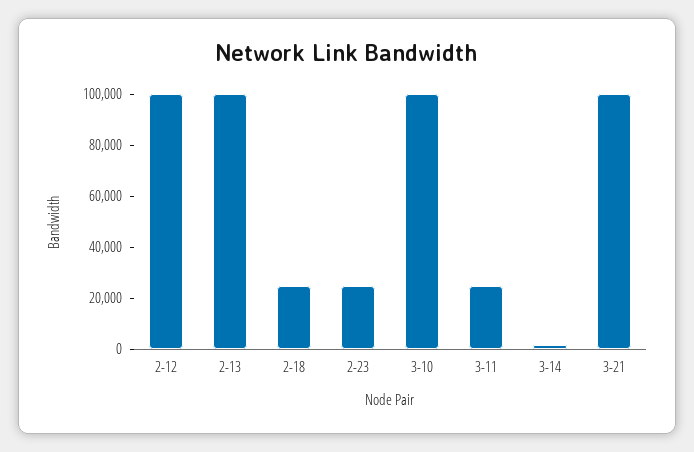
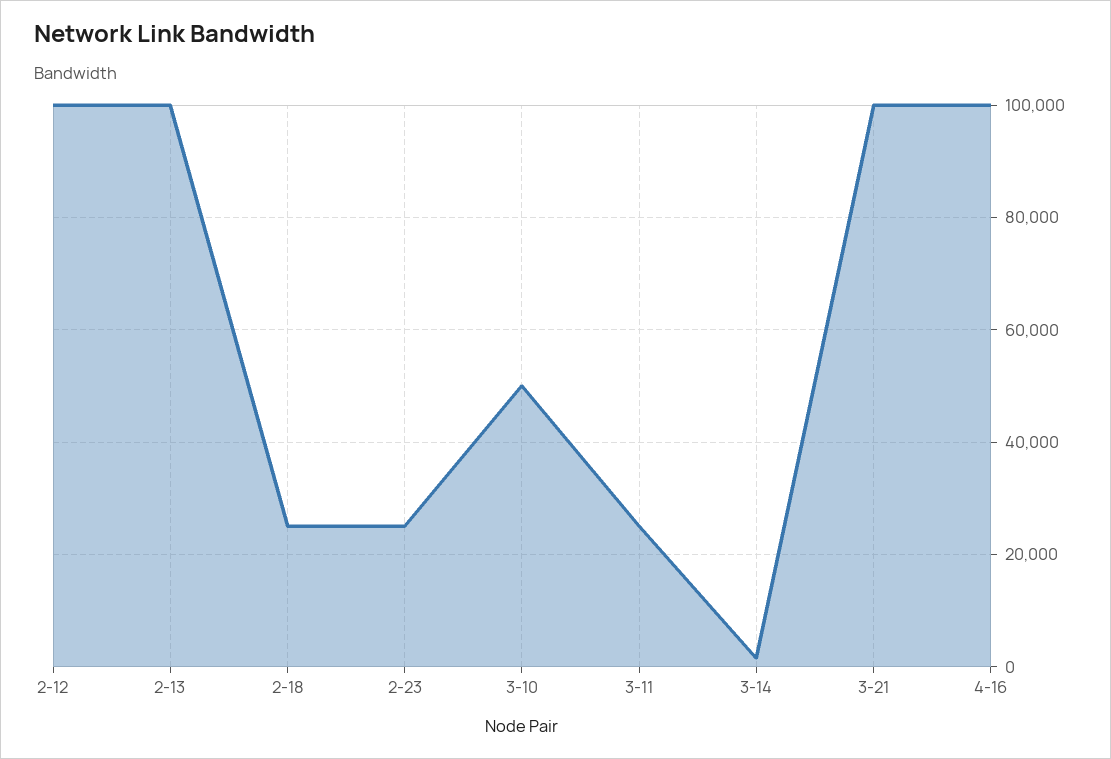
3-10: 100000 -> 50000
4-16: none -> 100000

